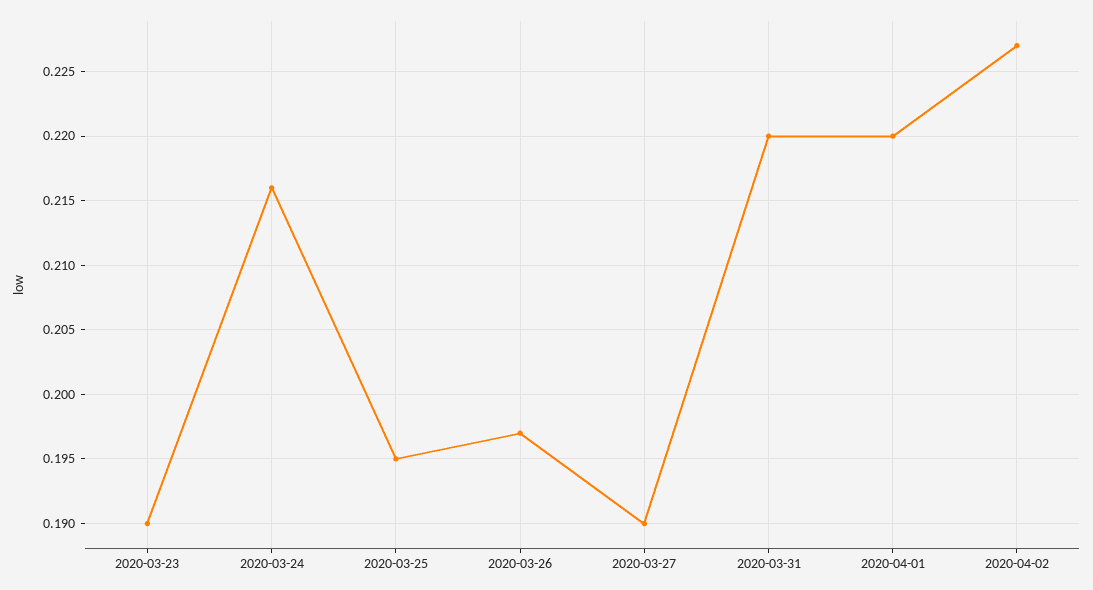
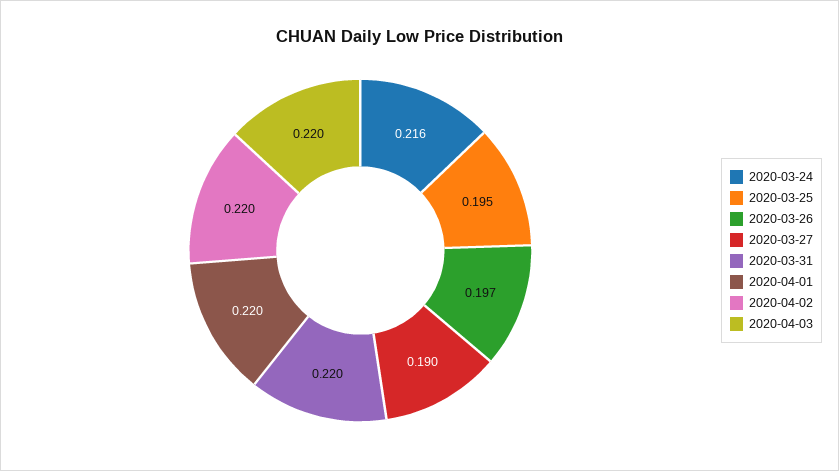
2020-03-23: 0.19 -> none
2020-04-02: 0.227 -> 0.22
2020-04-03: none -> 0.22

